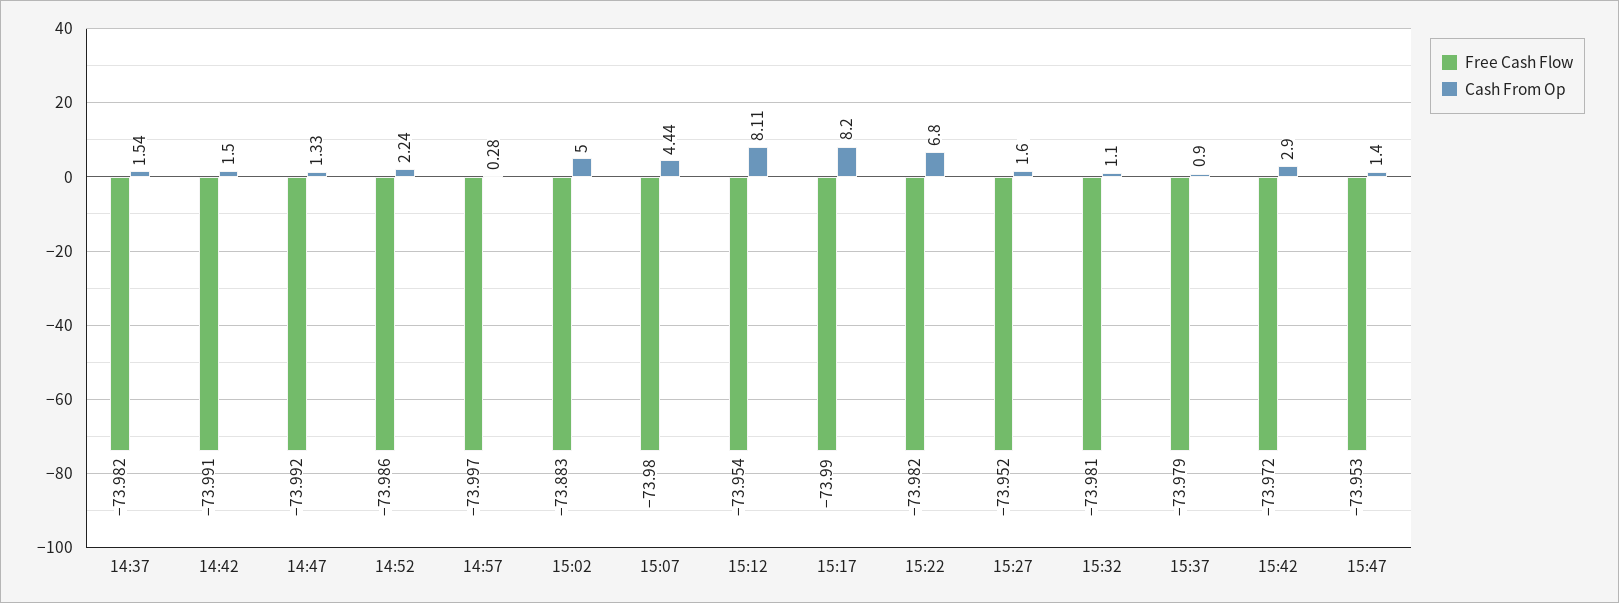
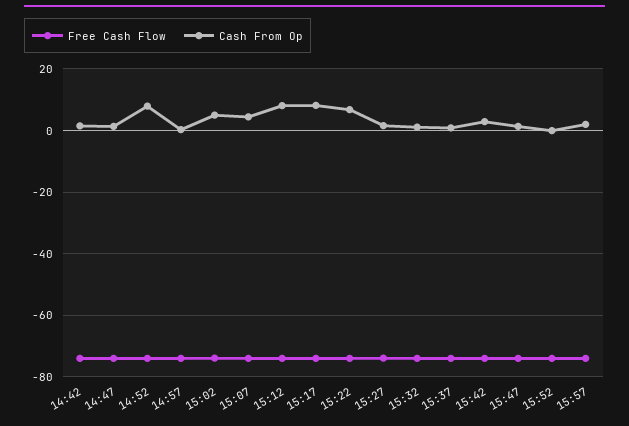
Free Cash Flow, 14:37: -73.982 -> none
Cash From Op, 14:37: 1.54 -> none
Cash From Op, 14:52: 2.24 -> 8
Free Cash Flow, 15:52: none -> -74
Cash From Op, 15:52: none -> 0
Free Cash Flow, 15:57: none -> -74
Cash From Op, 15:57: none -> 2

